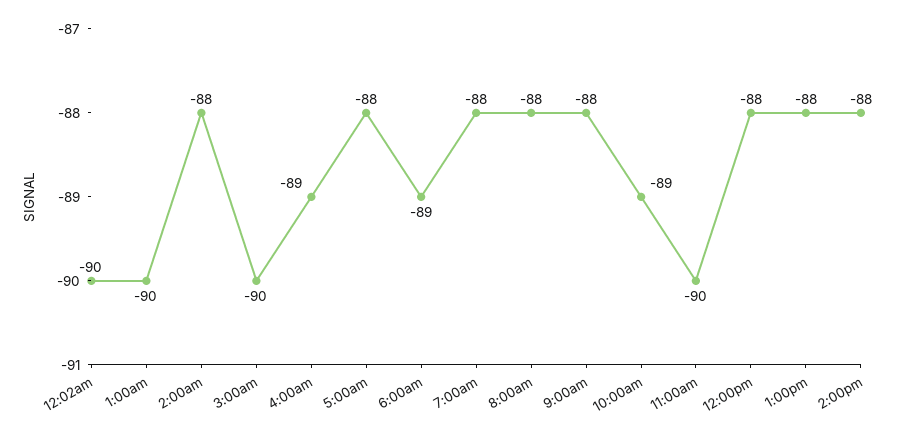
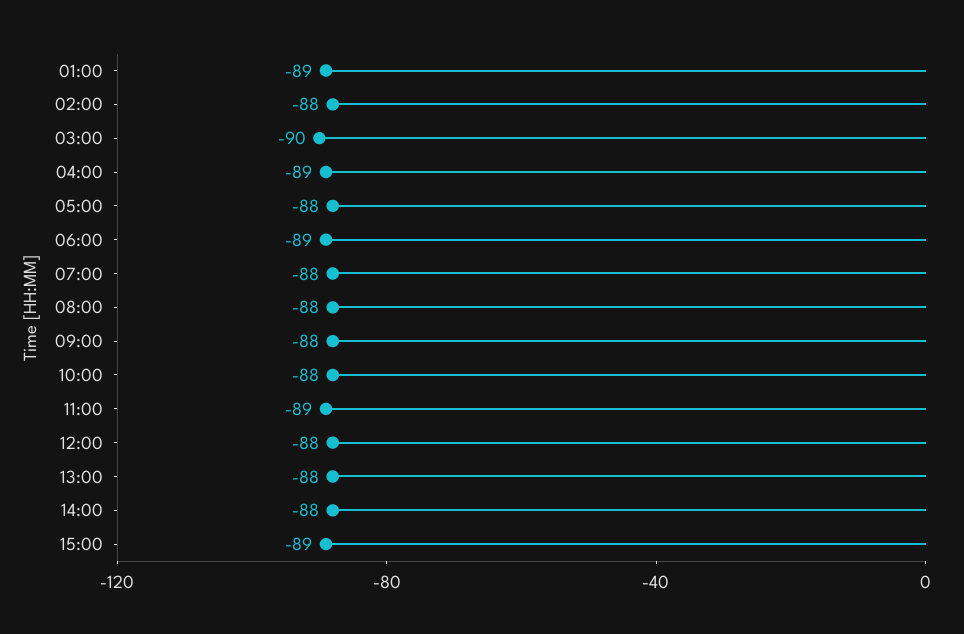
12:02am: -90 -> none
1:00am: -90 -> -89
10:00am: -89 -> -88
11:00am: -90 -> -89
15:00: none -> -89

